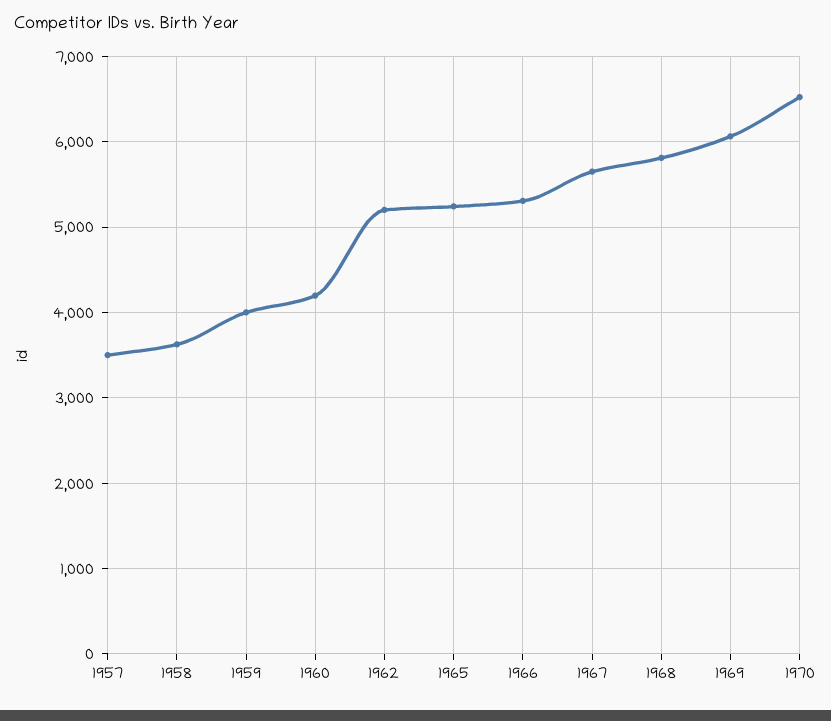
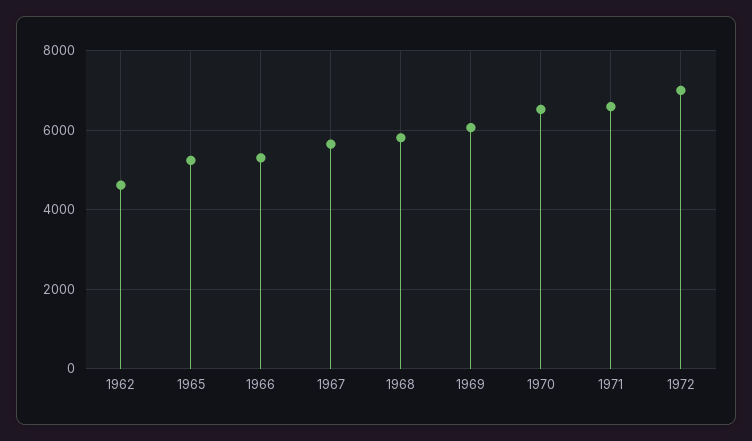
1957: 3500 -> none
1958: 3600 -> none
1959: 4000 -> none
1960: 4200 -> none
1962: 5200 -> 4600
1971: none -> 6600
1972: none -> 7000

